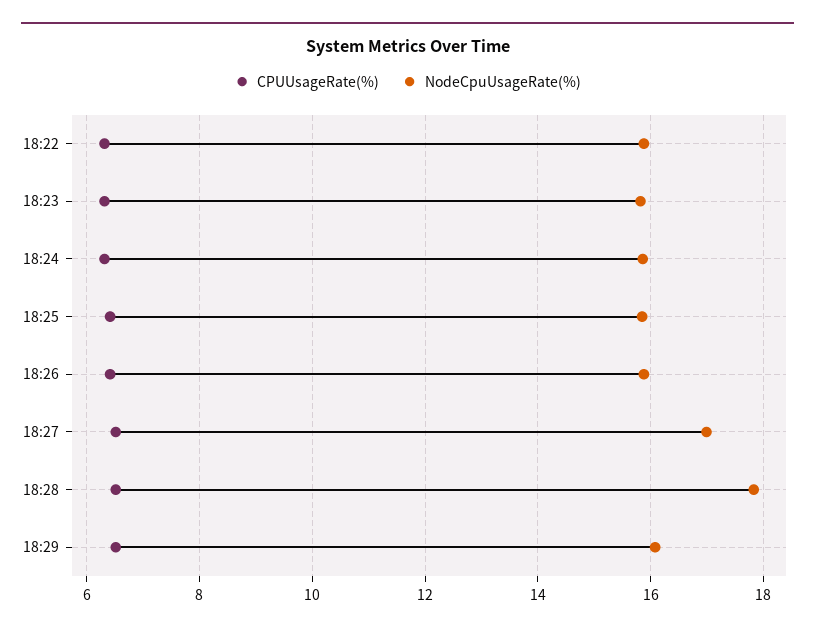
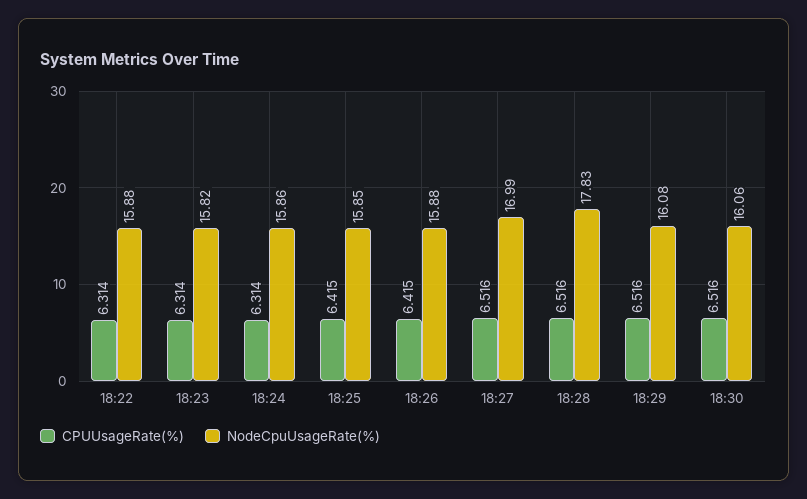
CPUUsageRate(%), 18:30: none -> 6.516
NodeCpuUsageRate(%), 18:30: none -> 16.06

